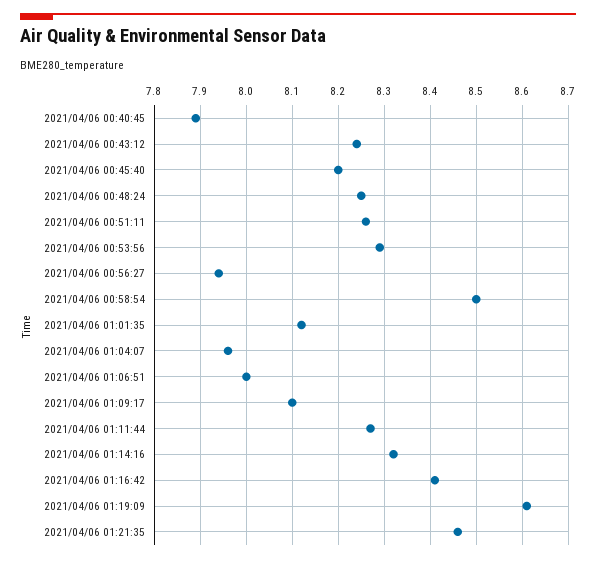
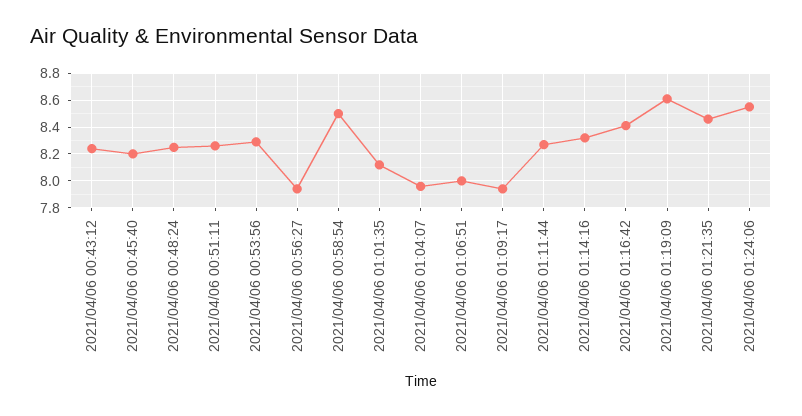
2021/04/06 00:40:45: 7.9 -> none
2021/04/06 01:09:17: 8.1 -> 7.95
2021/04/06 01:24:06: none -> 8.55

